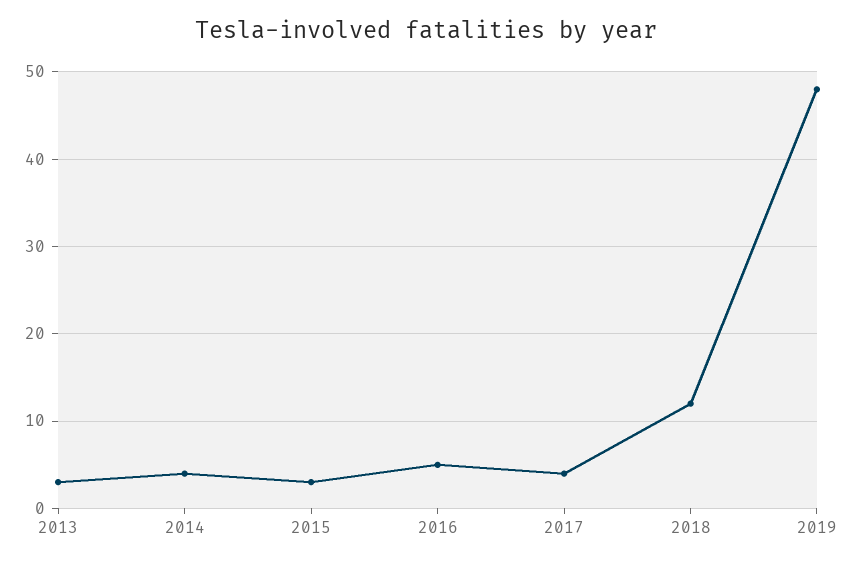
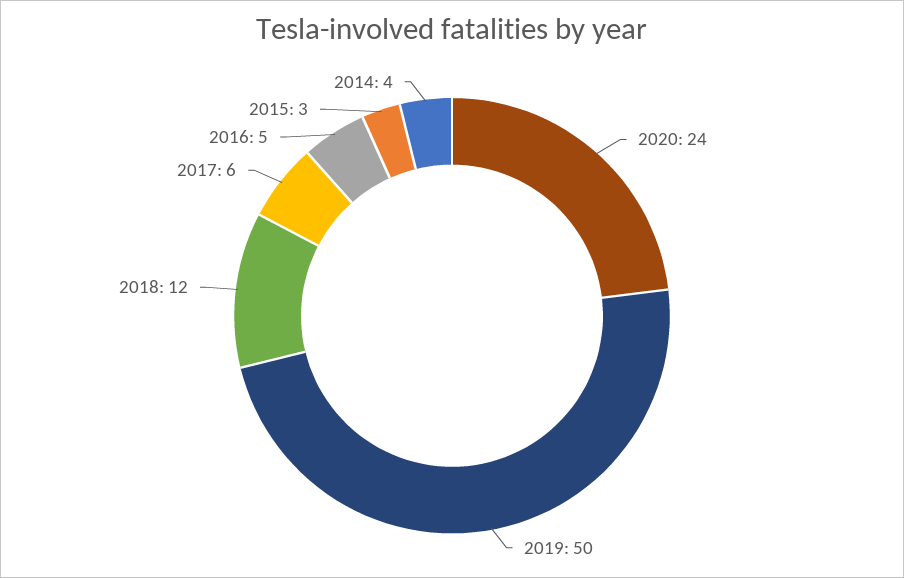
2013: 3 -> none
2017: 4 -> 6
2019: 48 -> 50
2020: none -> 24

